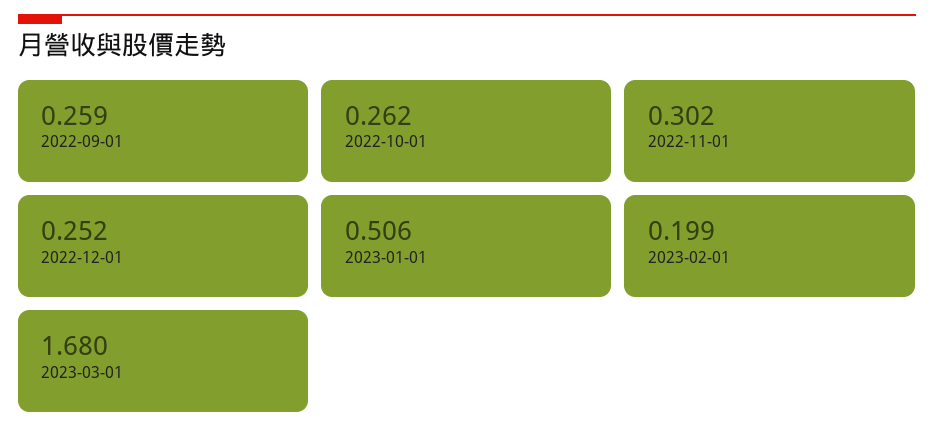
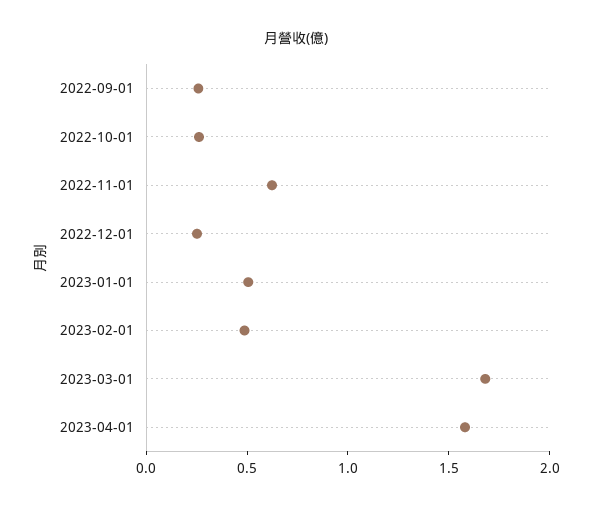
2022-11-01: 0.302 -> 0.6
2023-02-01: 0.199 -> 0.5
2023-04-01: none -> 1.6

